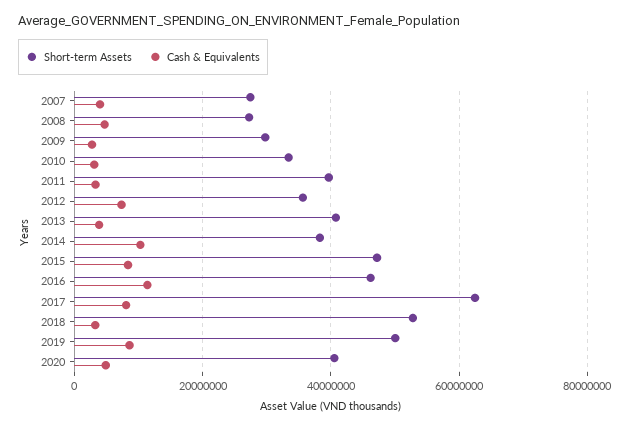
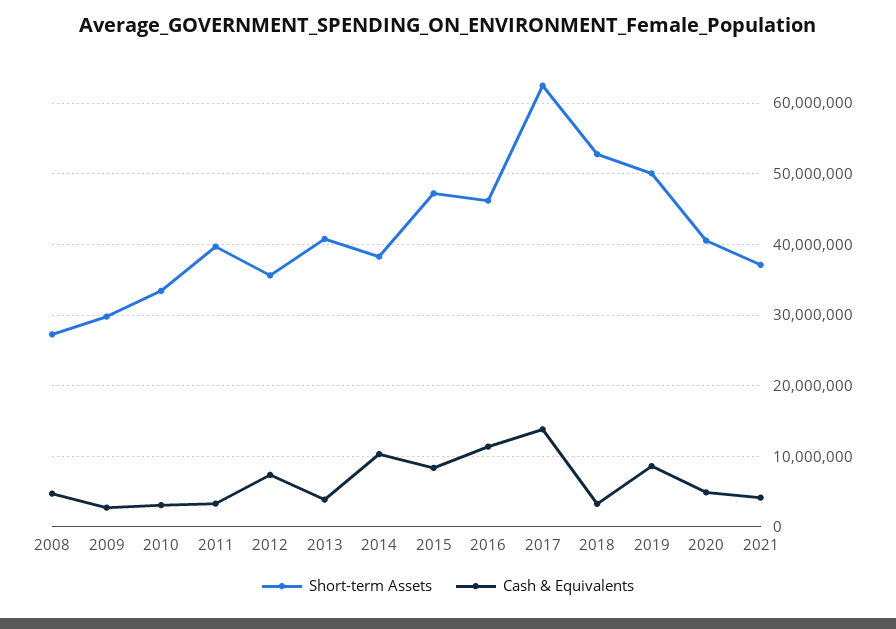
Short-term Assets, 2007: 28000000 -> none
Cash & Equivalents, 2007: 4000000 -> none
Cash & Equivalents, 2017: 8000000 -> 14000000
Short-term Assets, 2021: none -> 37000000
Cash & Equivalents, 2021: none -> 4000000

